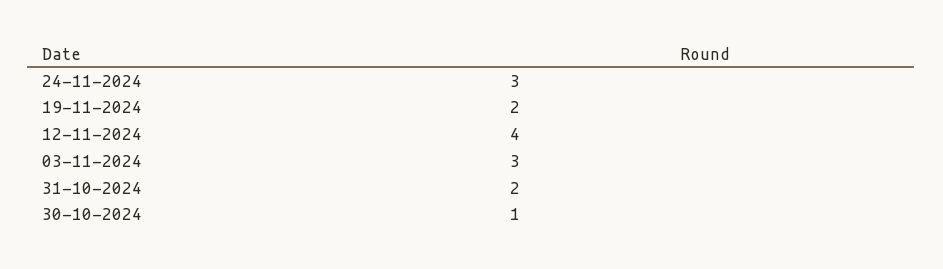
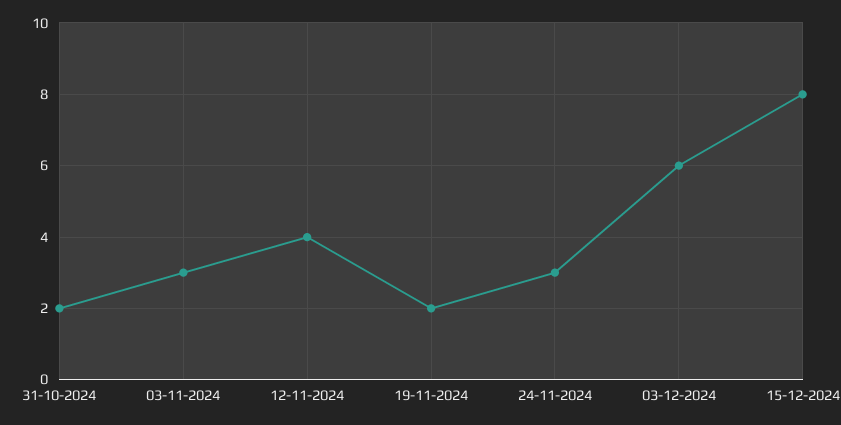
30-10-2024: 1 -> none
03-12-2024: none -> 6
15-12-2024: none -> 8

